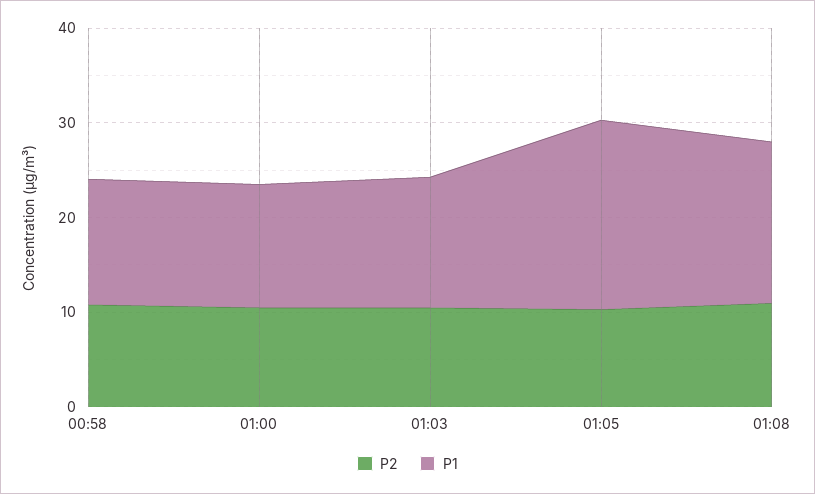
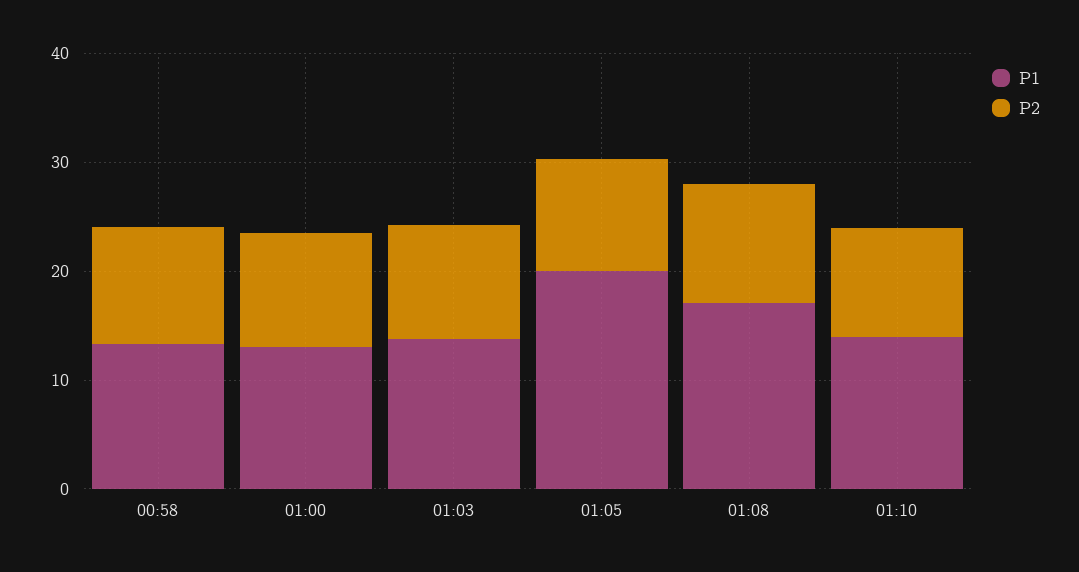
P1, 01:10: none -> 14
P2, 01:10: none -> 10

